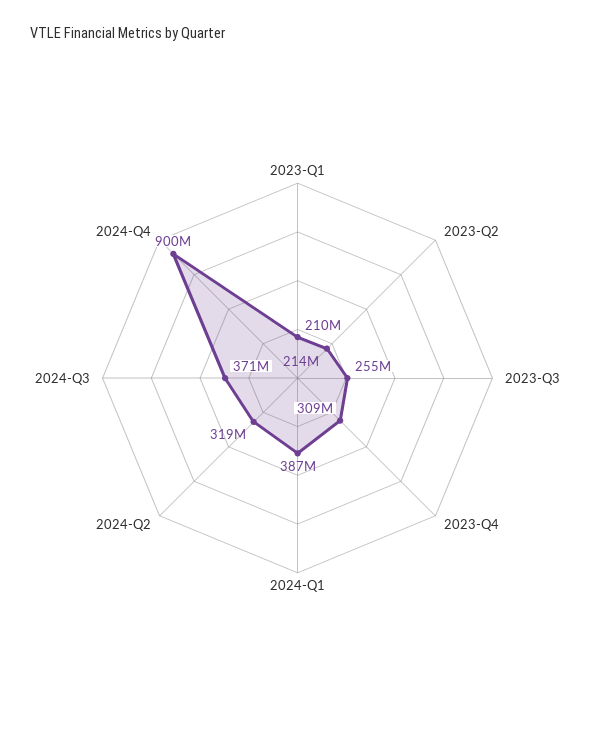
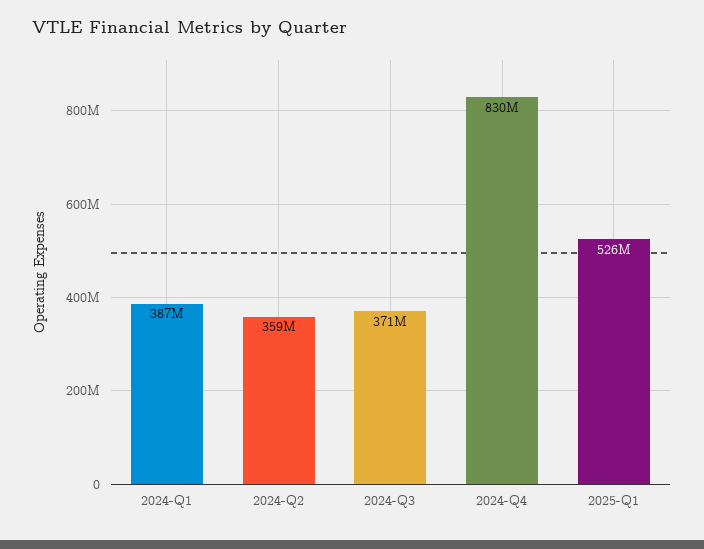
2023-Q1: 210000000 -> none
2023-Q2: 214000000 -> none
2023-Q3: 255000000 -> none
2023-Q4: 309000000 -> none
2024-Q2: 319000000 -> 359000000
2024-Q4: 900000000 -> 830000000
2025-Q1: none -> 526000000

